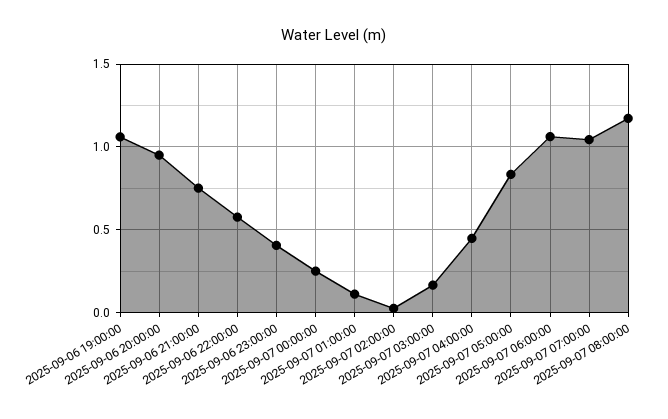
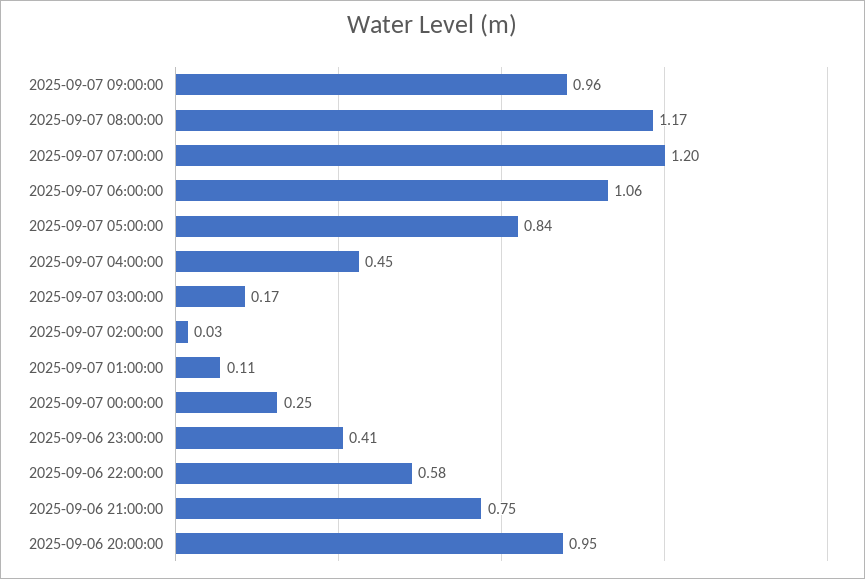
2025-09-06 19:00:00: 1.05 -> none
2025-09-07 07:00:00: 1.05 -> 1.2
2025-09-07 09:00:00: none -> 0.96

